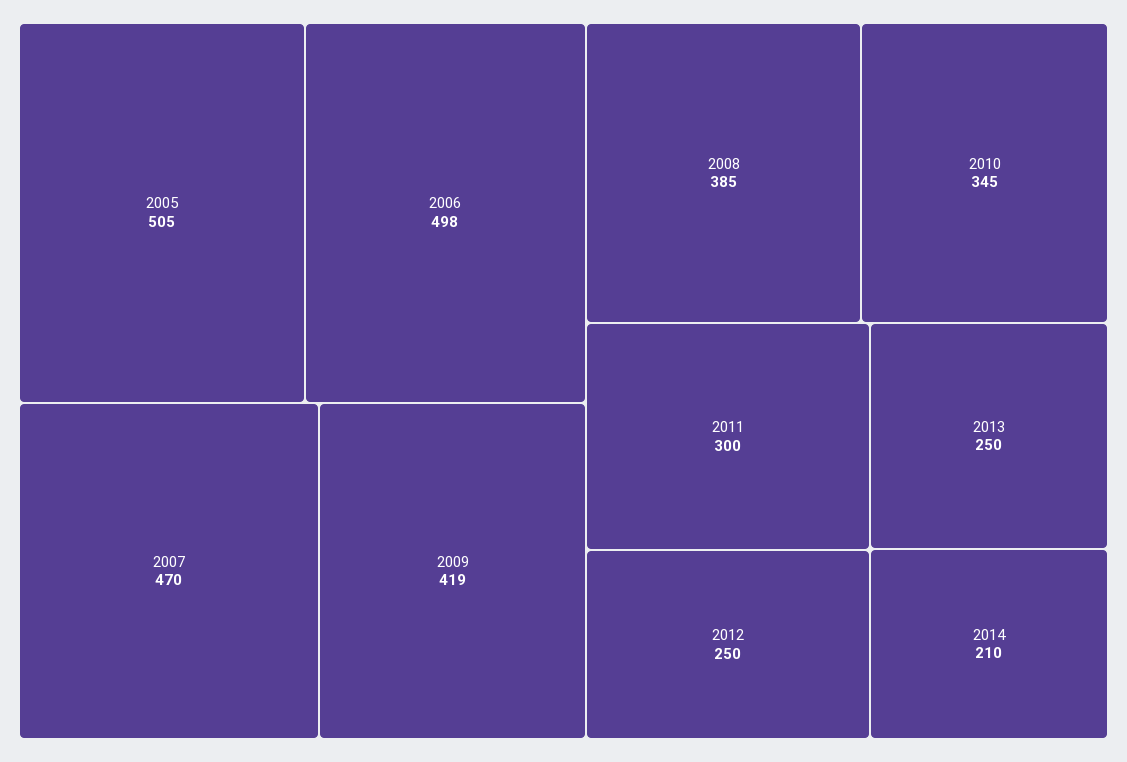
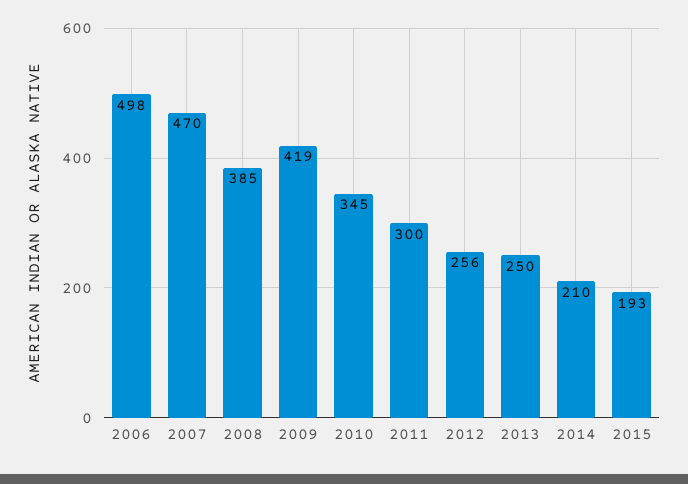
2005: 505 -> none
2012: 250 -> 256
2015: none -> 193

